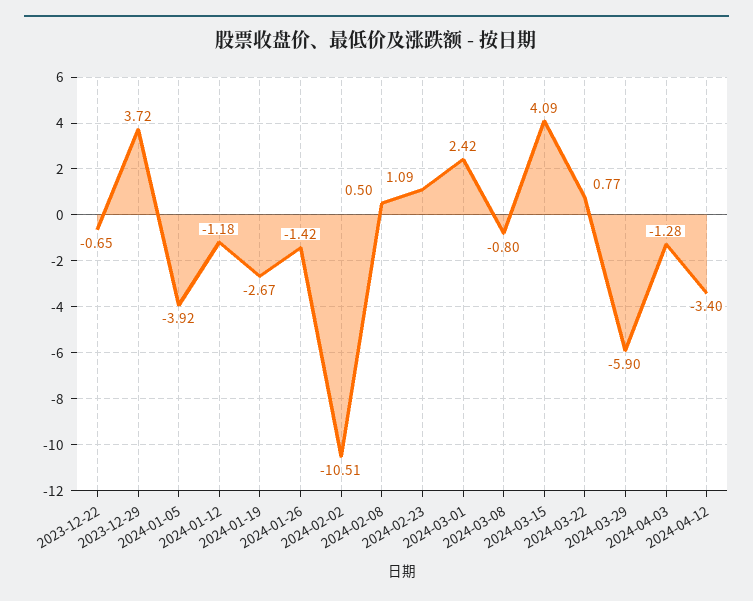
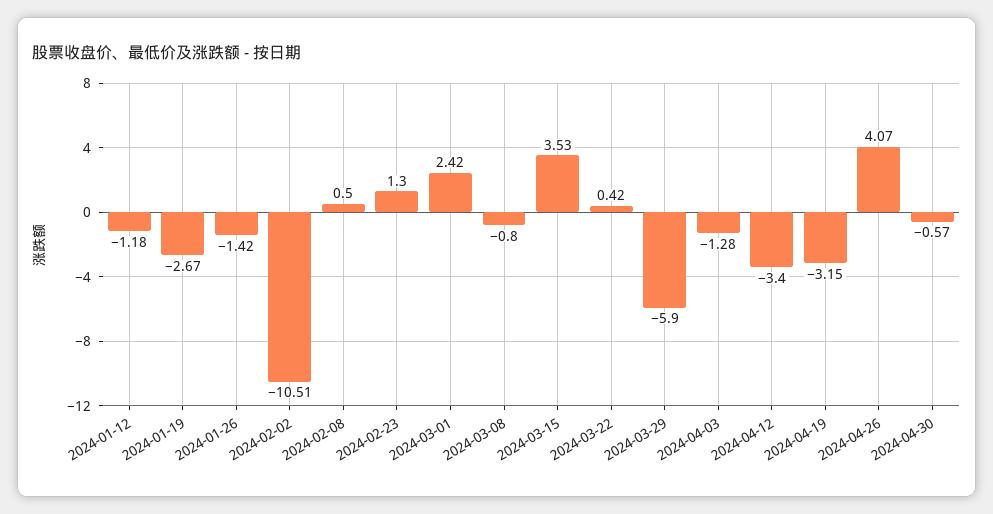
2023-12-22: -0.65 -> none
2023-12-29: 3.72 -> none
2024-01-05: -3.92 -> none
2024-02-23: 1.09 -> 1.3
2024-03-15: 4.09 -> 3.53
2024-03-22: 0.77 -> 0.42
2024-04-19: none -> -3.15
2024-04-26: none -> 4.07
2024-04-30: none -> -0.57

